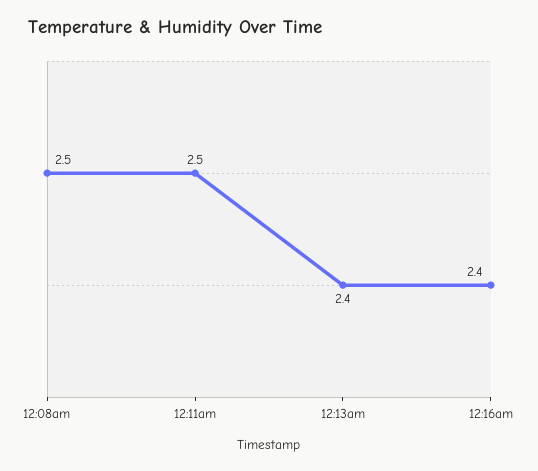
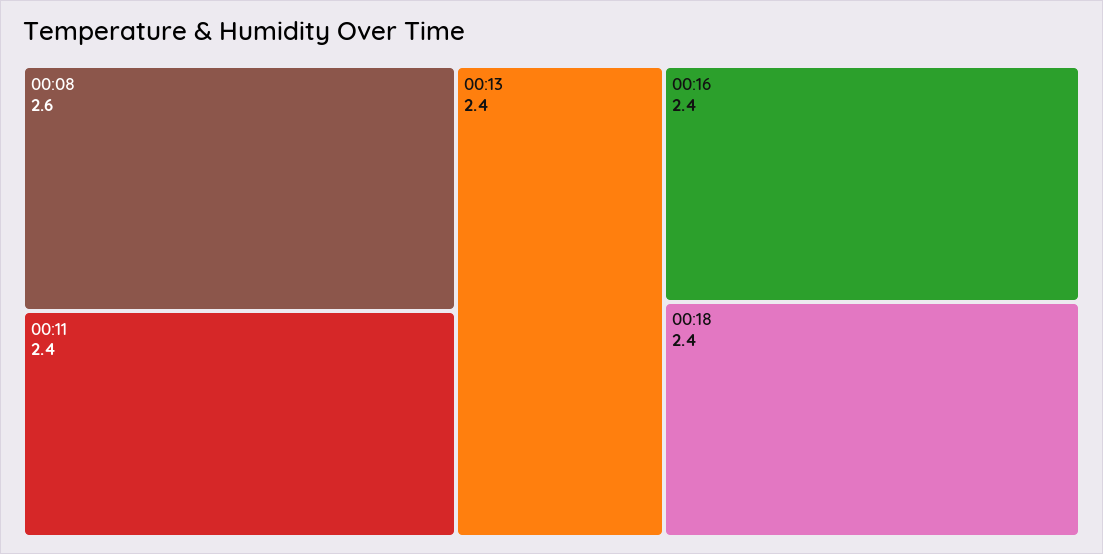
12:08am: 2.5 -> 2.6
12:11am: 2.5 -> 2.4
00:18: none -> 2.4

